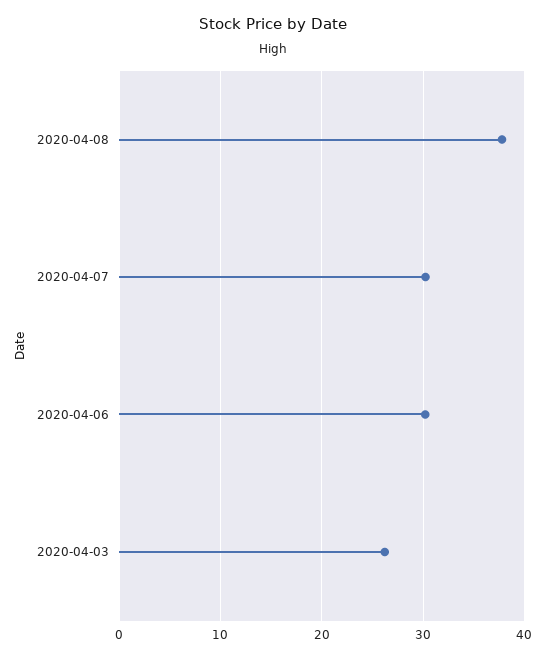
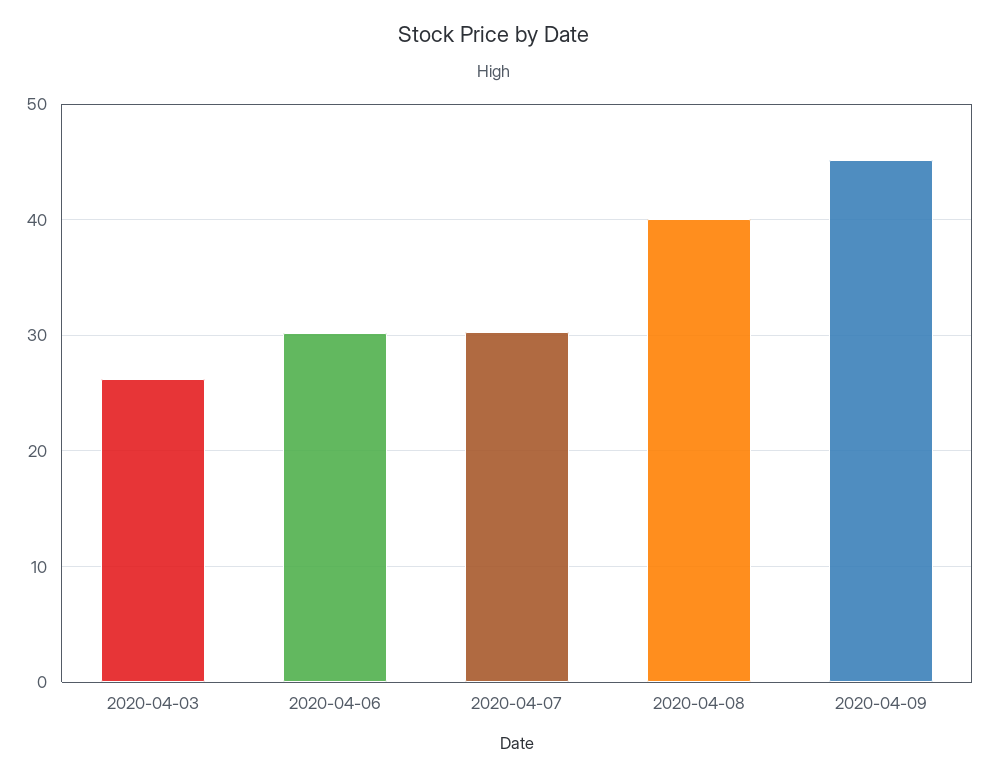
2020-04-08: 38 -> 40
2020-04-09: none -> 45

